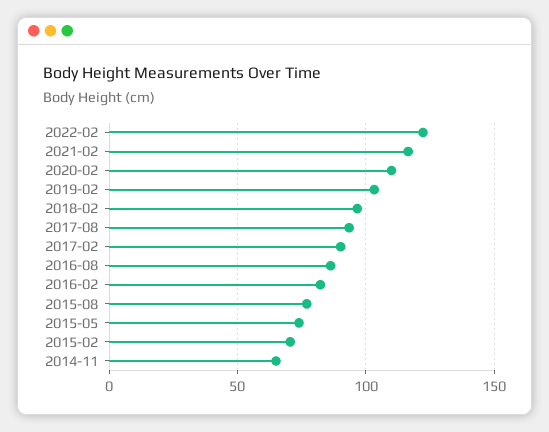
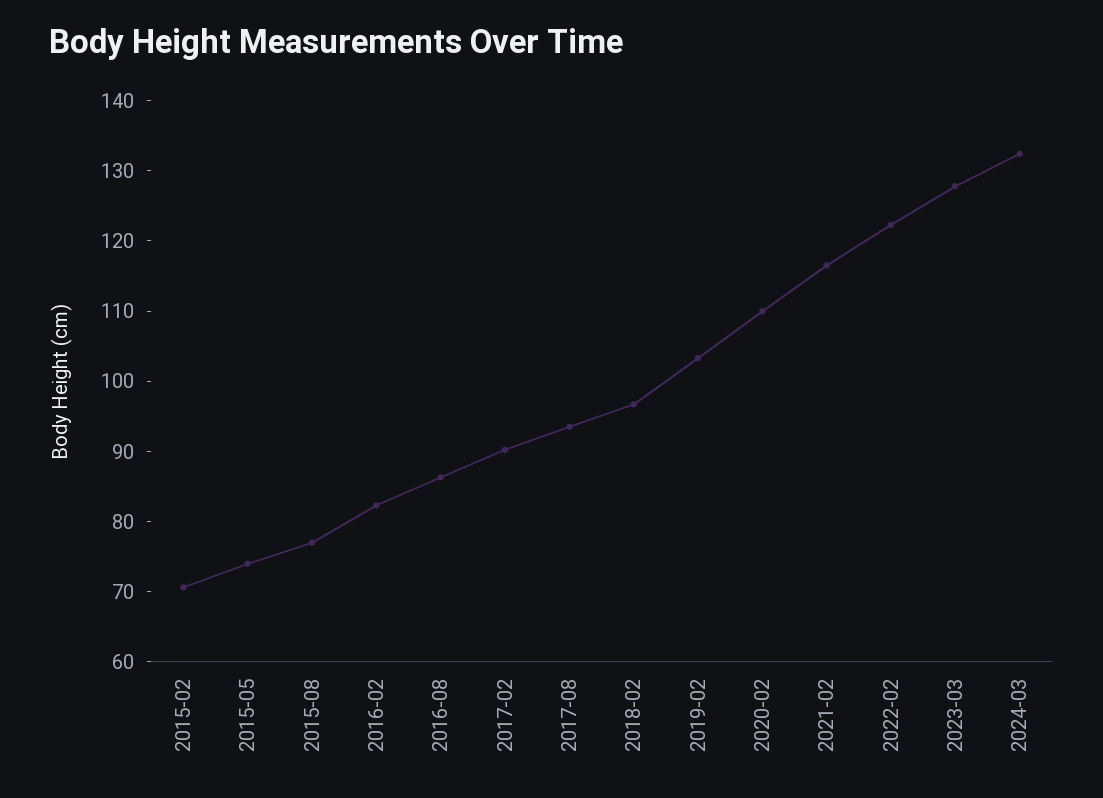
2014-11: 65 -> none
2023-03: none -> 128
2024-03: none -> 132

